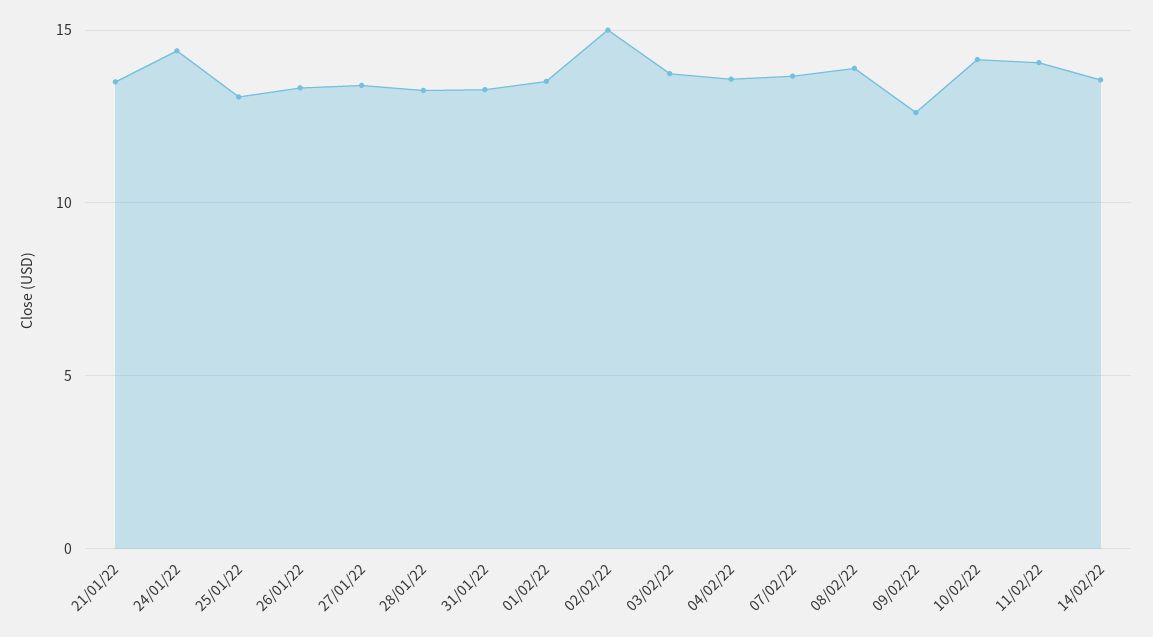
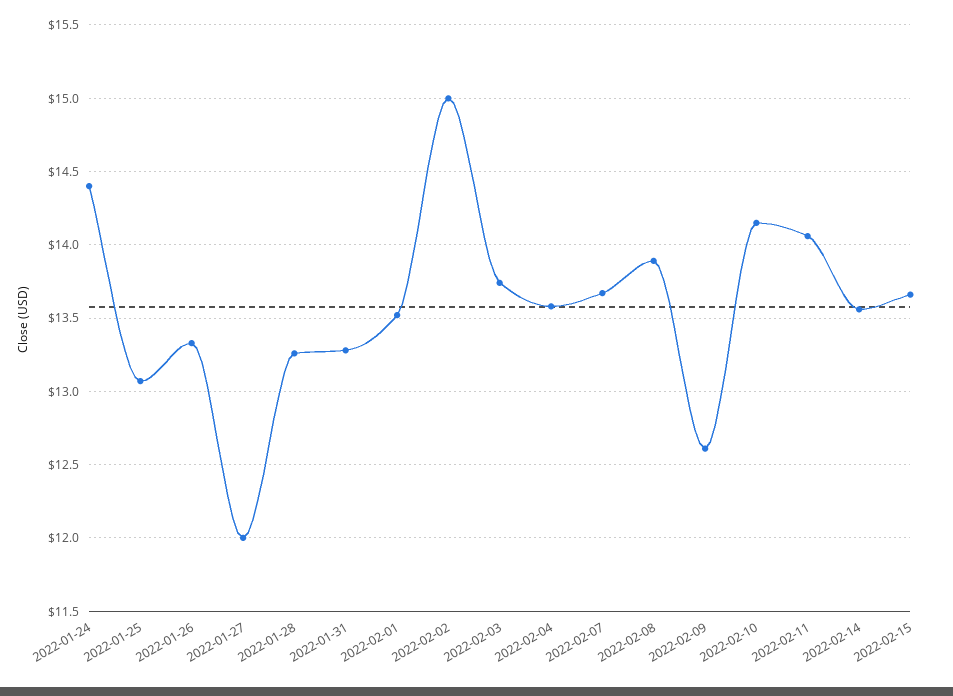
21/01/22: 13.5 -> none
27/01/22: 13.5 -> 12
2022-02-15: none -> 13.65

